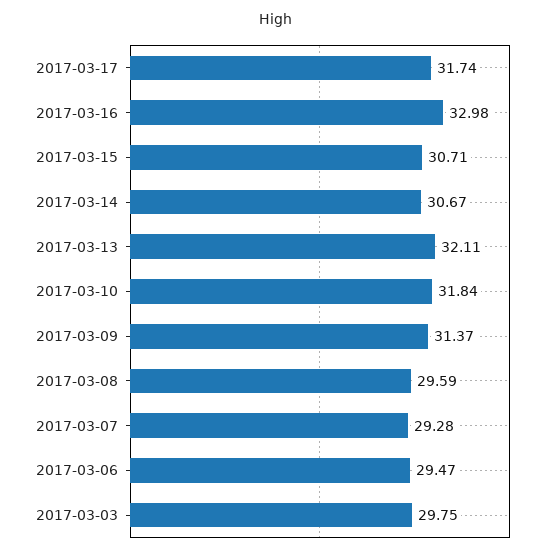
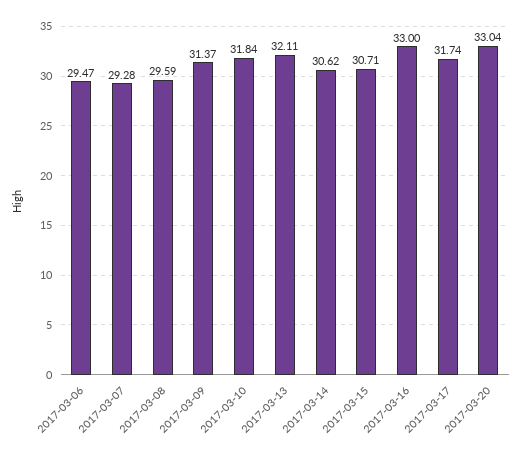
2017-03-16: 32.98 -> 33
2017-03-14: 30.67 -> 30.62
2017-03-03: 29.75 -> none
2017-03-20: none -> 33.04

